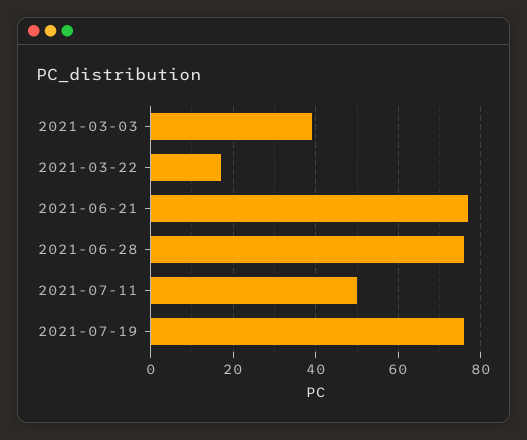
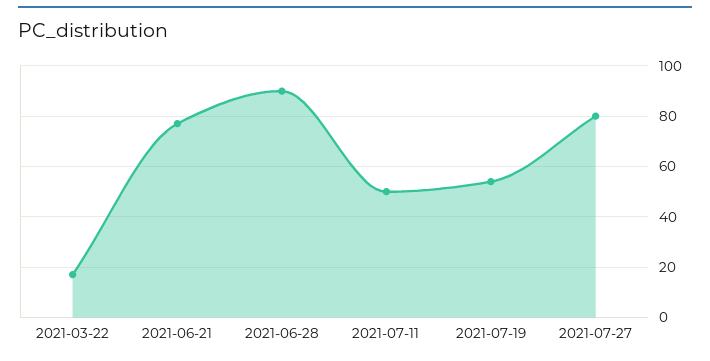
2021-03-03: 40 -> none
2021-06-28: 75 -> 90
2021-07-19: 75 -> 55
2021-07-27: none -> 80

